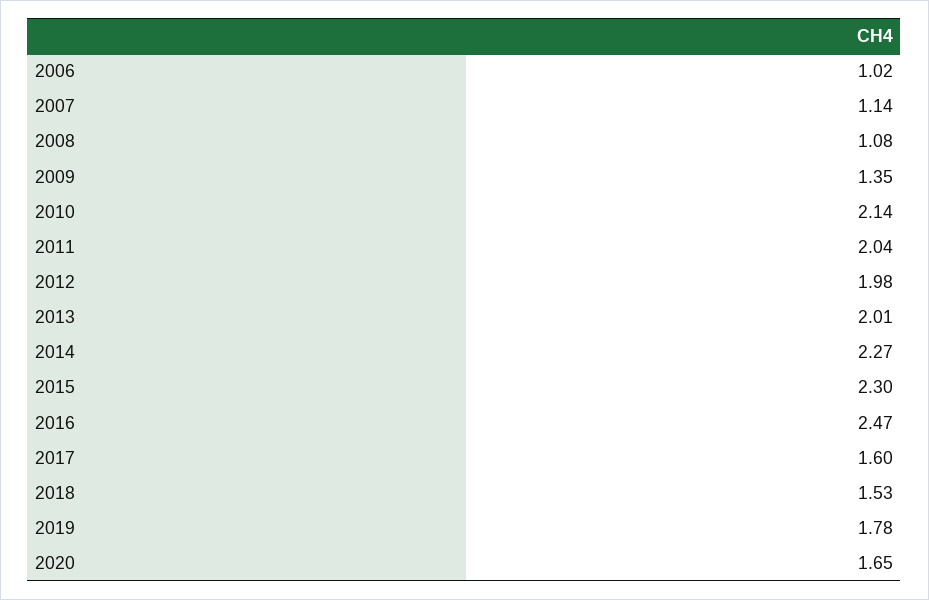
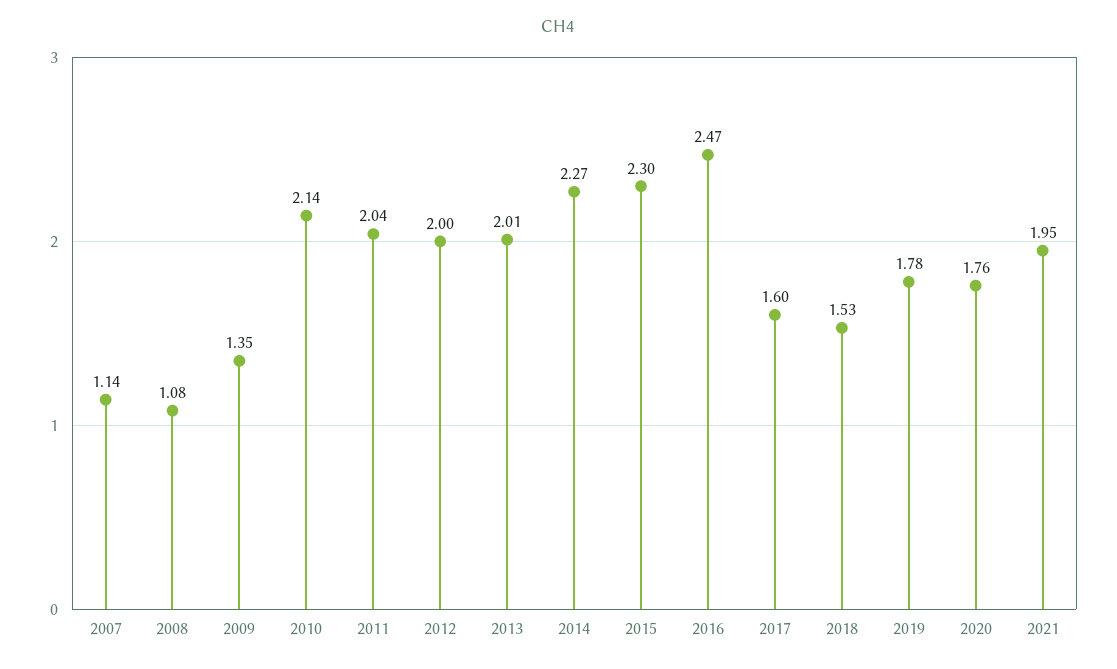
2006: 1.02 -> none
2012: 1.98 -> 2
2020: 1.65 -> 1.76
2021: none -> 1.95

